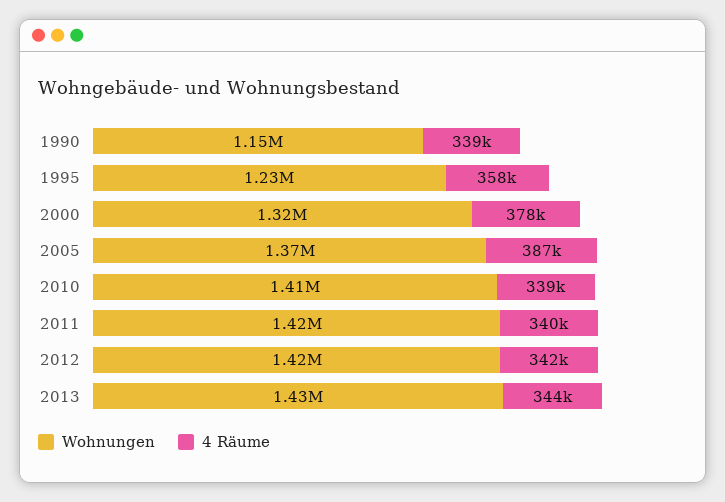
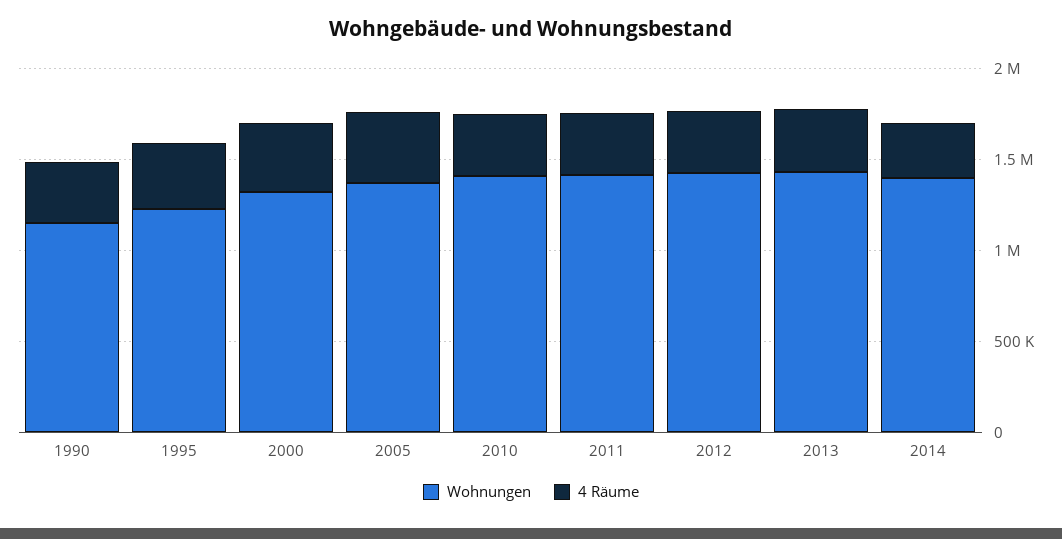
Wohnungen, 2014: none -> 1400000
4 Räume, 2014: none -> 300000

